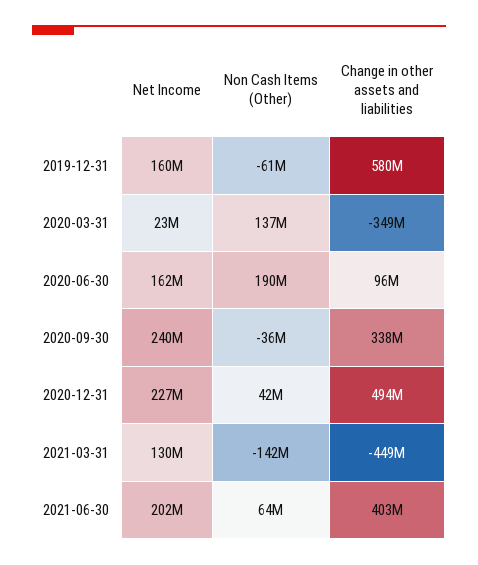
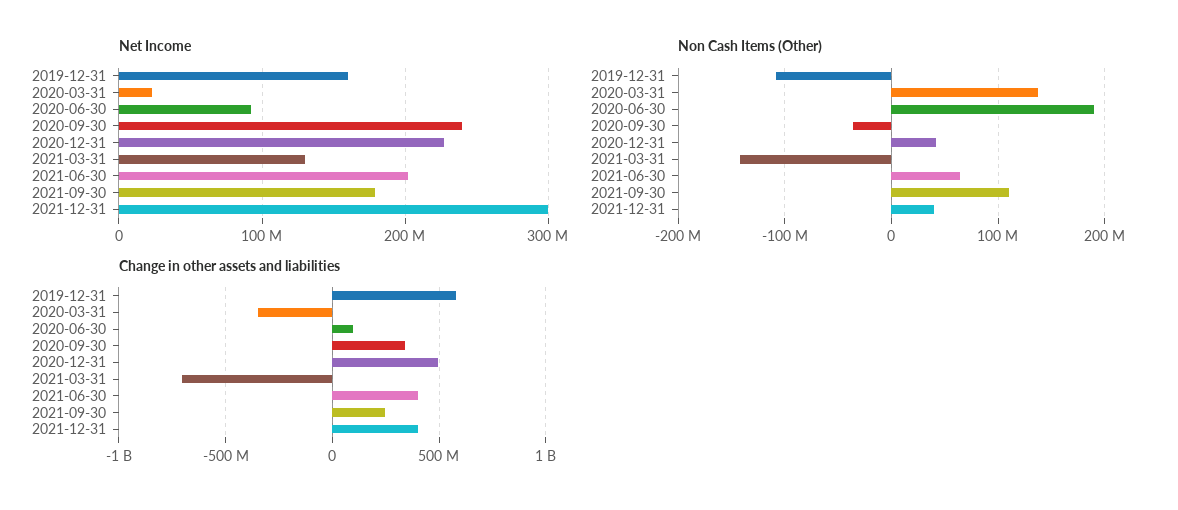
Non Cash Items (Other), 2019-12-31: -61000000 -> -110000000
Net Income, 2020-06-30: 162000000 -> 90000000
Change in other assets and liabilities, 2021-03-31: -449000000 -> -700000000
Net Income, 2021-09-30: none -> 180000000
Net Income, 2021-12-31: none -> 300000000
Non Cash Items (Other), 2021-09-30: none -> 110000000
Non Cash Items (Other), 2021-12-31: none -> 40000000
Change in other assets and liabilities, 2021-09-30: none -> 250000000
Change in other assets and liabilities, 2021-12-31: none -> 400000000

